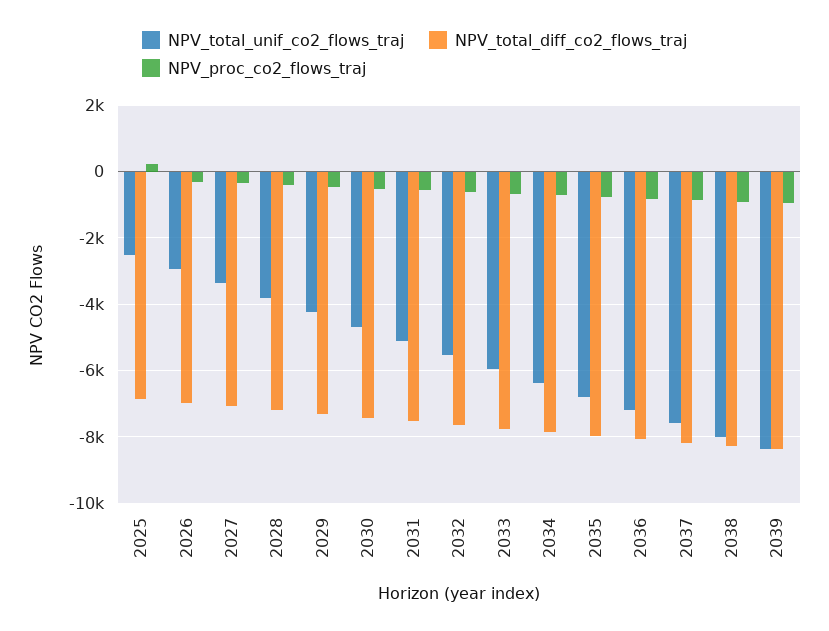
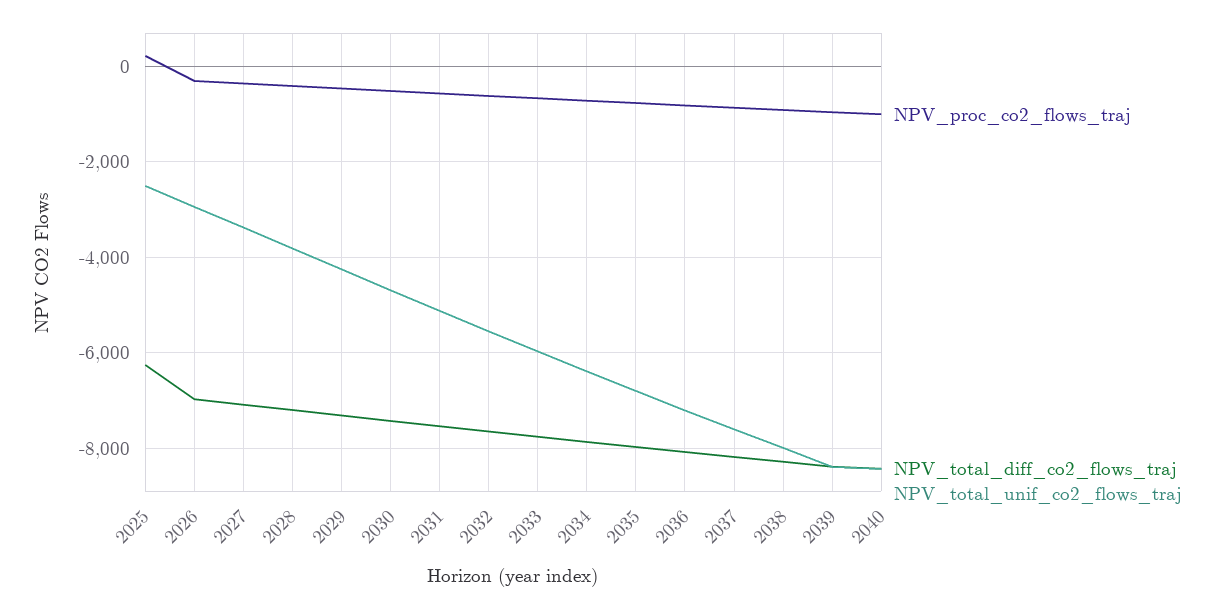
NPV_total_diff_co2_flows_traj, 2025: -6800 -> -6200
NPV_proc_co2_flows_traj, 2040: none -> -1000
NPV_total_diff_co2_flows_traj, 2040: none -> -8400
NPV_total_unif_co2_flows_traj, 2040: none -> -8400

